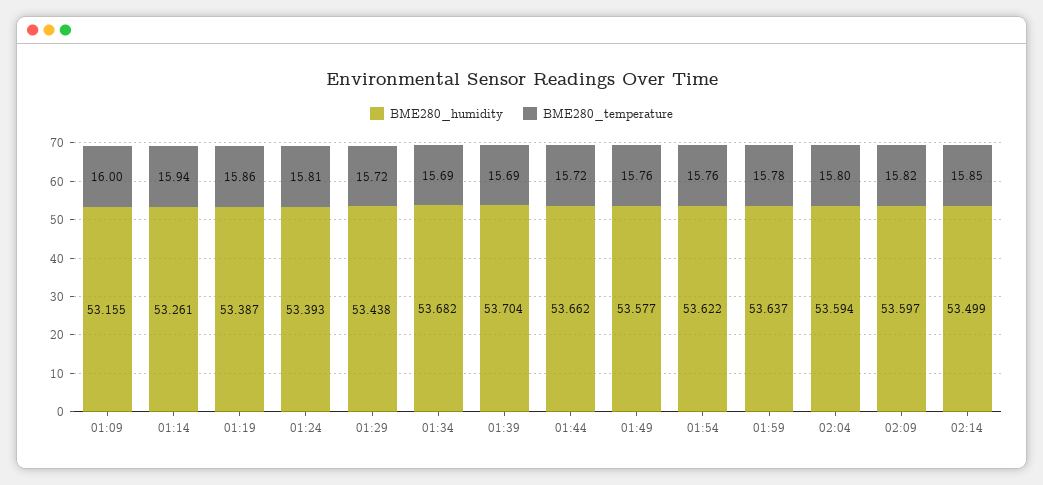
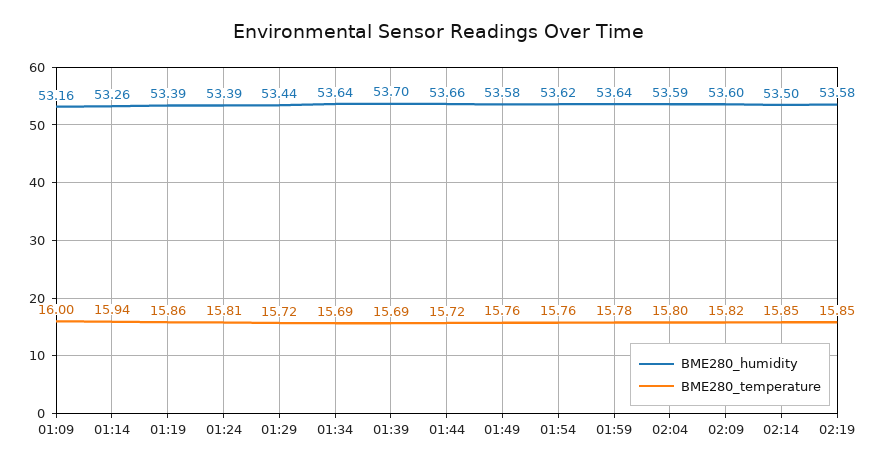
BME280_humidity, 01:34: 53.682 -> 53.64
BME280_humidity, 02:19: none -> 53.58
BME280_temperature, 02:19: none -> 15.85

